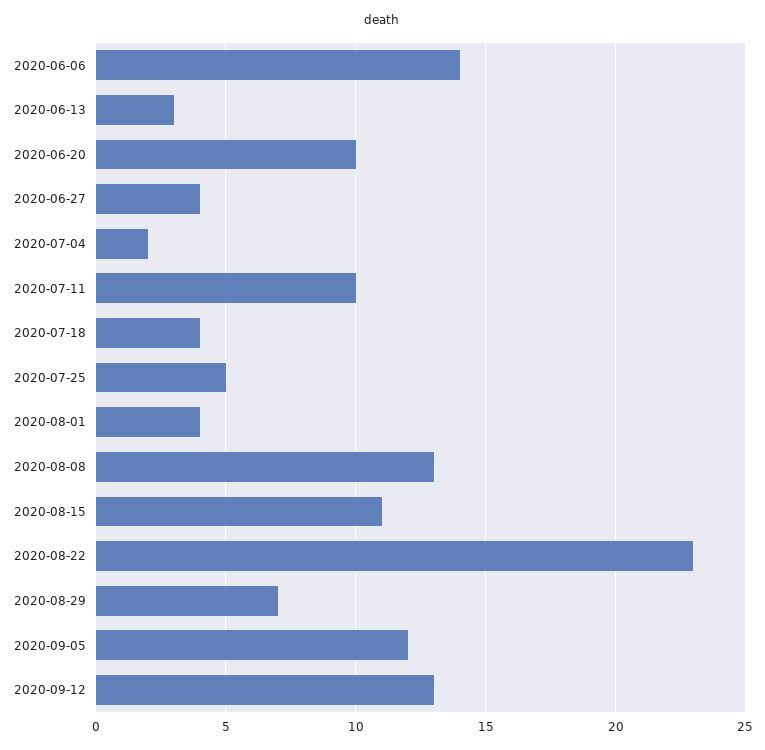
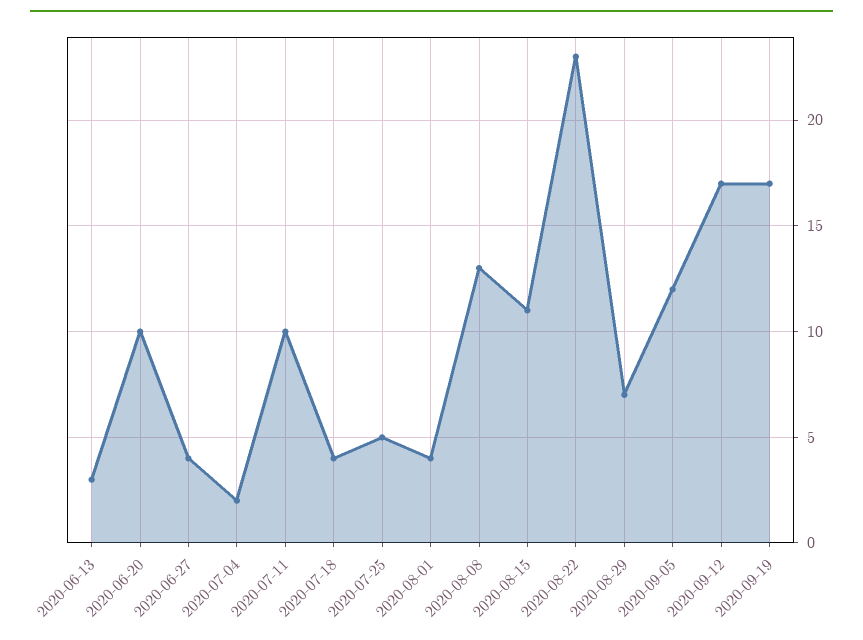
2020-06-06: 14 -> none
2020-09-12: 13 -> 17
2020-09-19: none -> 17

